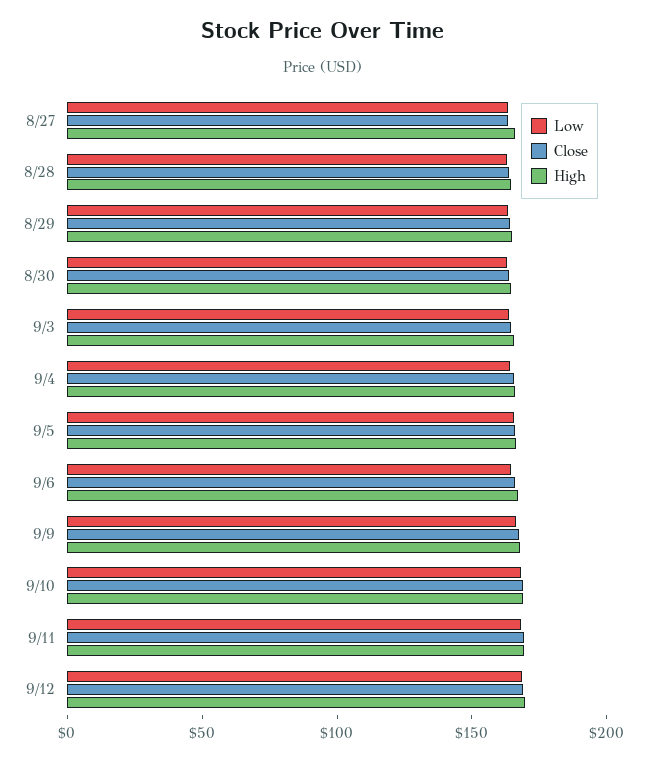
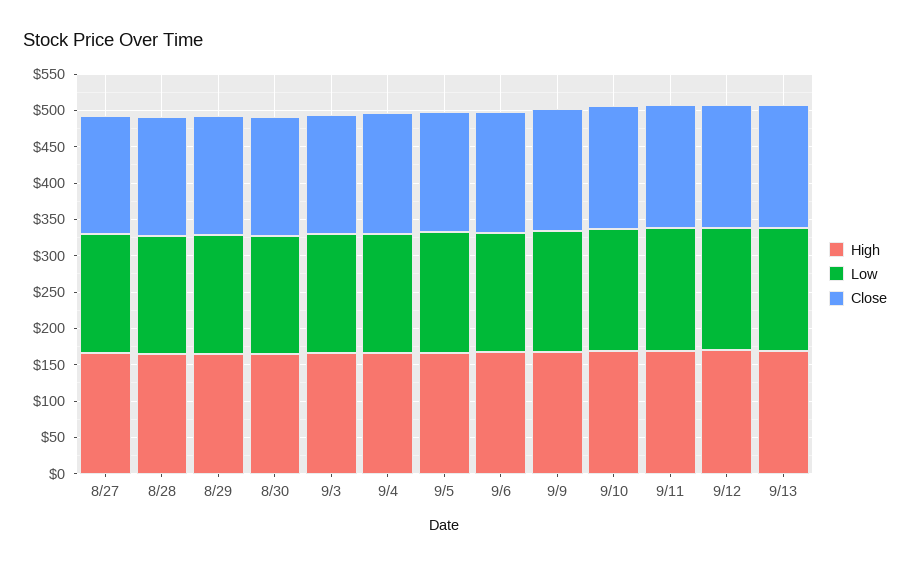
High, 9/13: none -> 175
Low, 9/13: none -> 175
Close, 9/13: none -> 175

